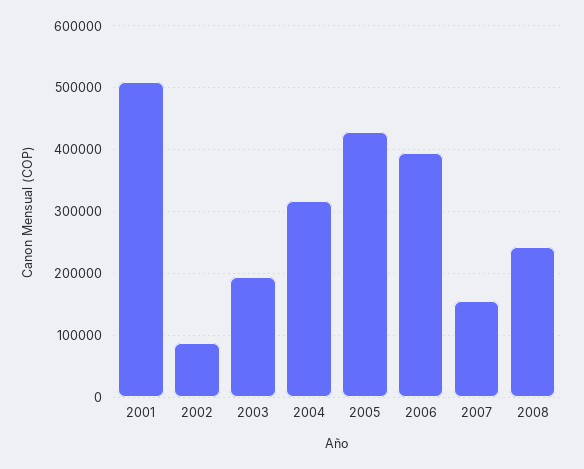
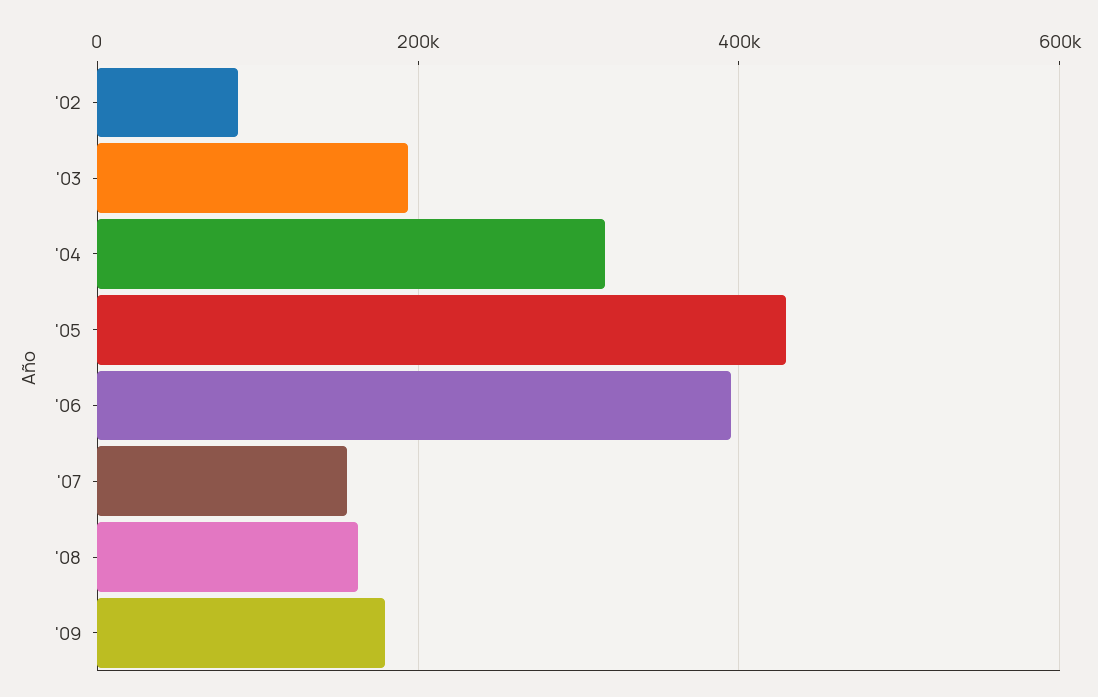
2001: 510000 -> none
2008: 240000 -> 160000
'09: none -> 180000

